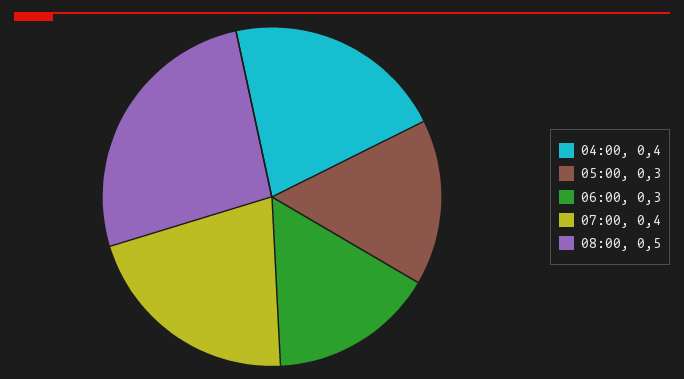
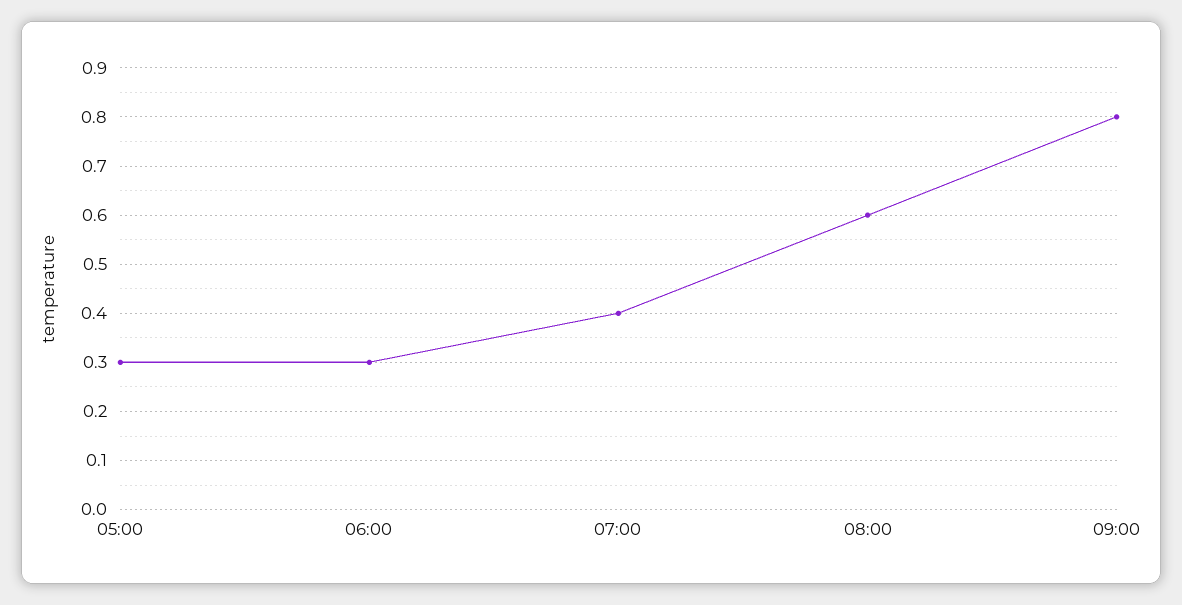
04:00: 0.4 -> none
08:00: 0.5 -> 0.6
09:00: none -> 0.8

